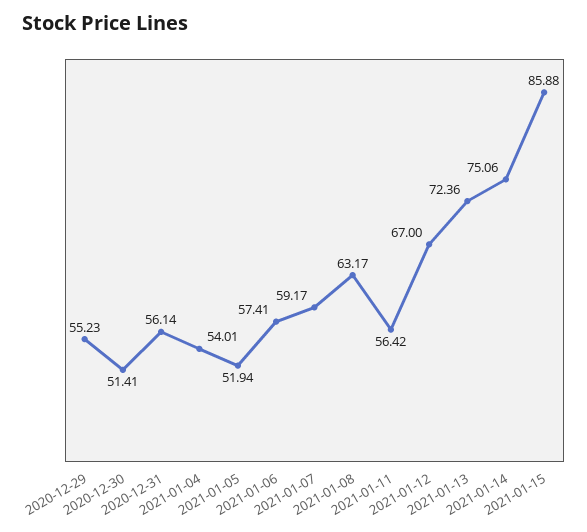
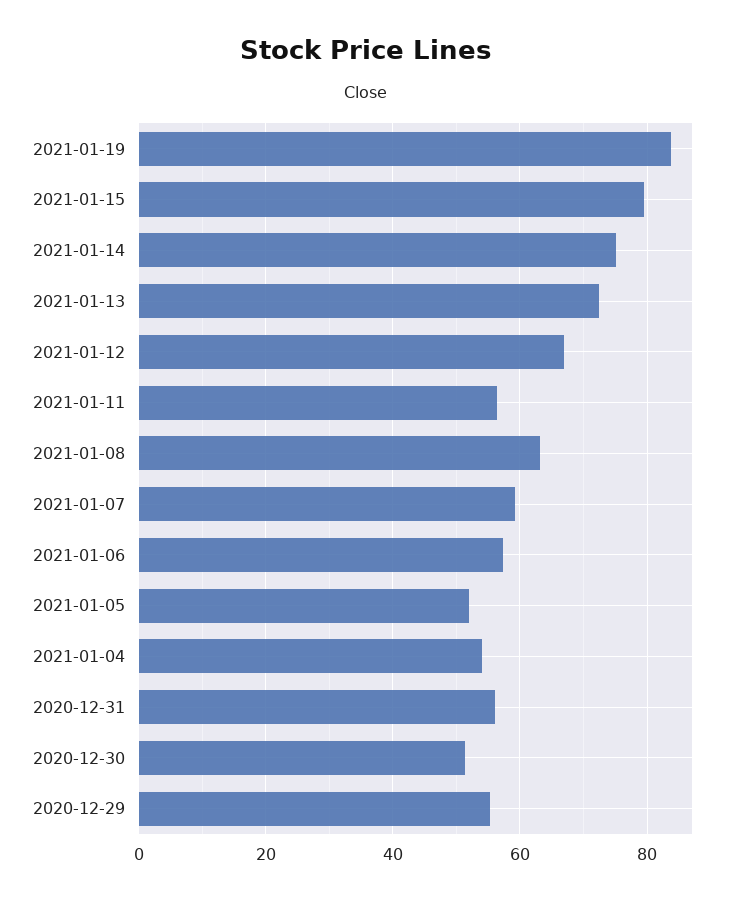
2021-01-15: 85.88 -> 80
2021-01-19: none -> 84

